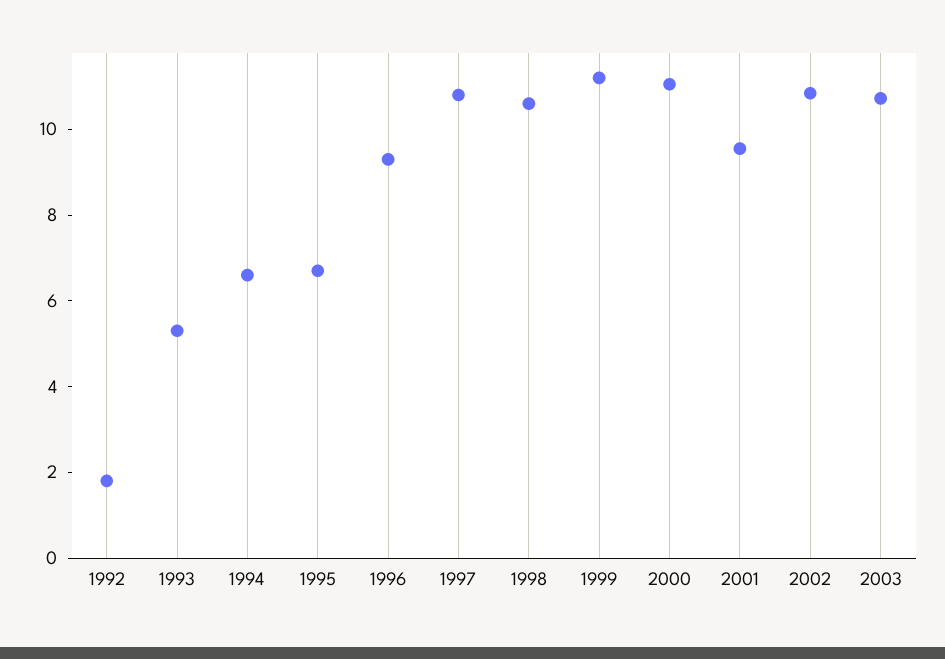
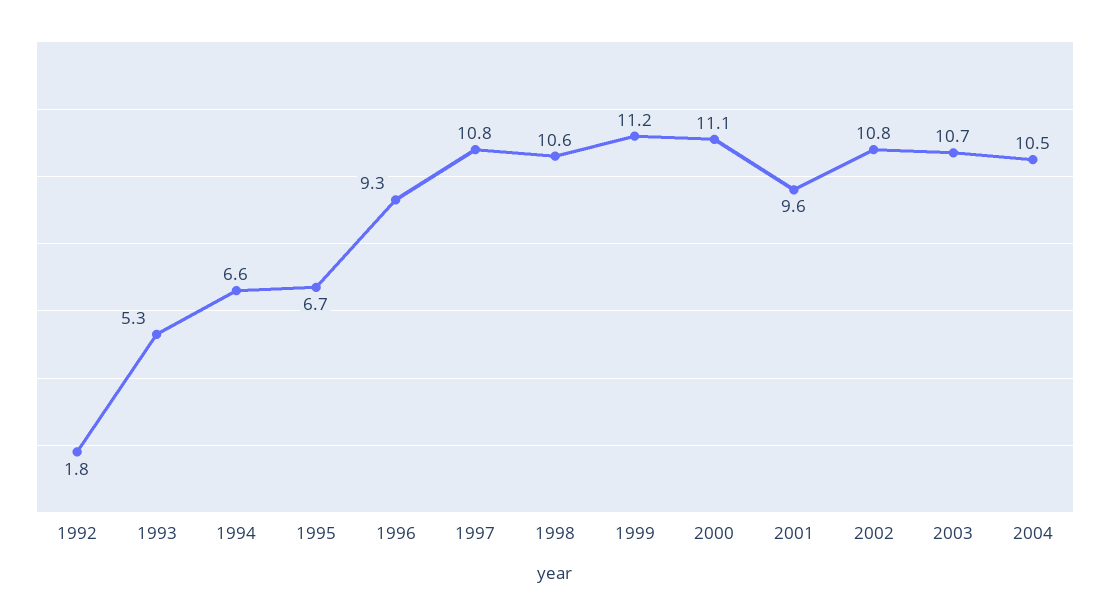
2004: none -> 10.5

